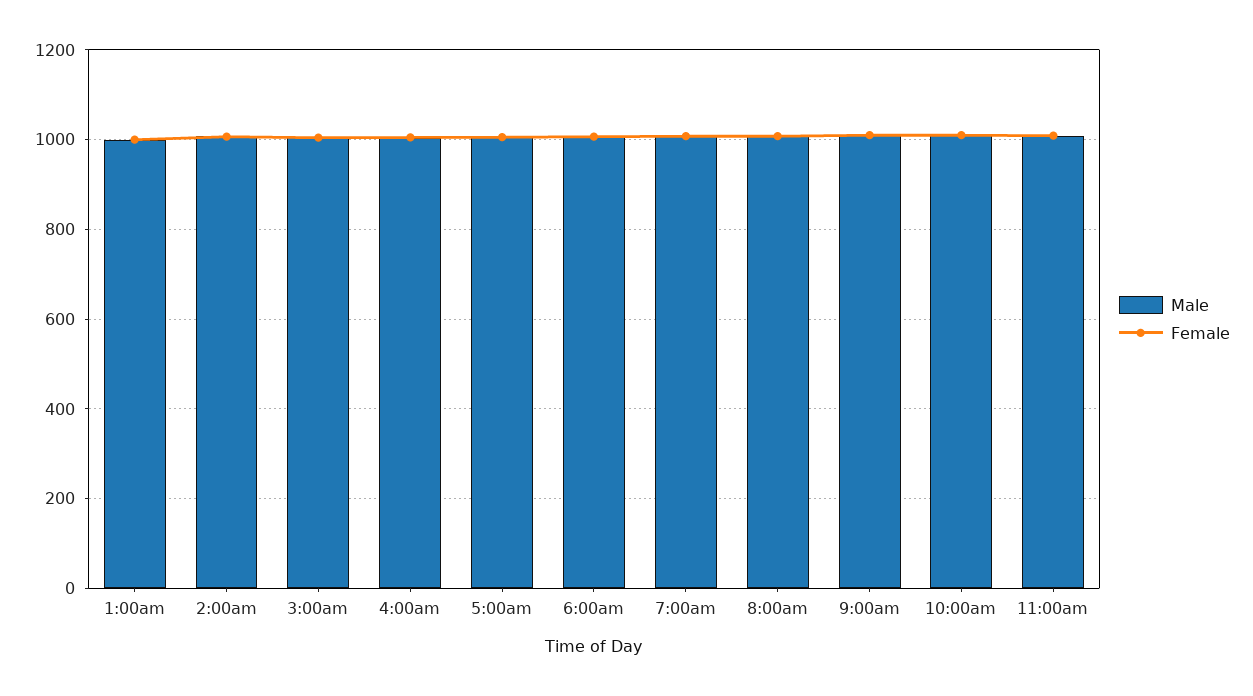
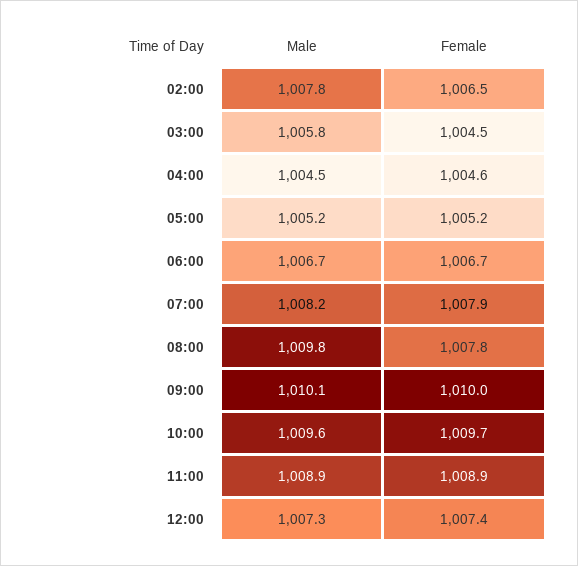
Male, 1:00am: 1000 -> none
Female, 1:00am: 1000 -> none
Male, 12:00: none -> 1007.3
Female, 12:00: none -> 1007.4

